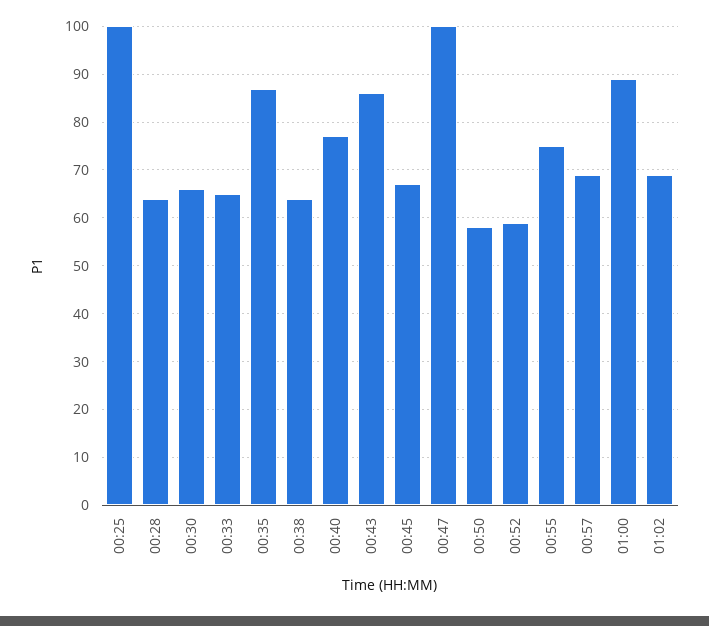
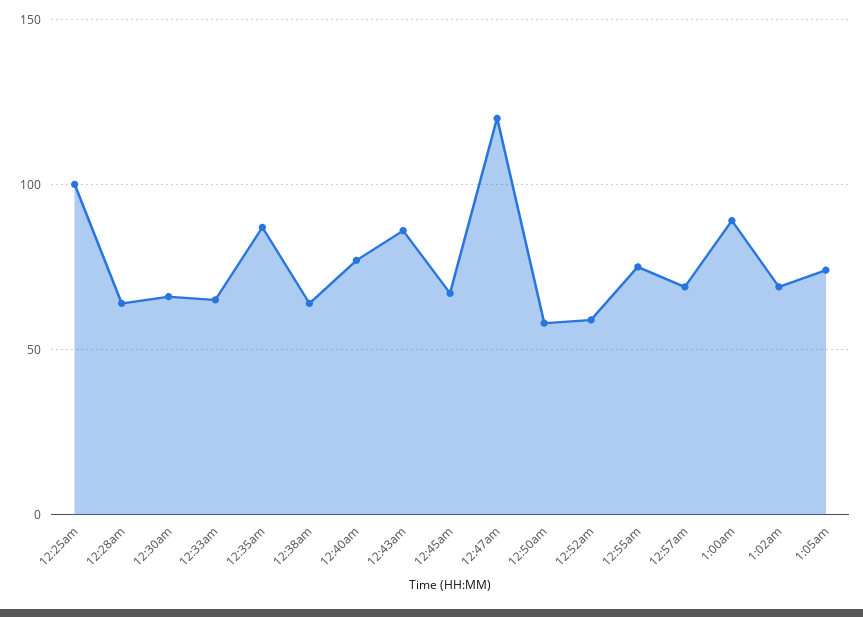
00:47: 100 -> 120
1:05am: none -> 75

